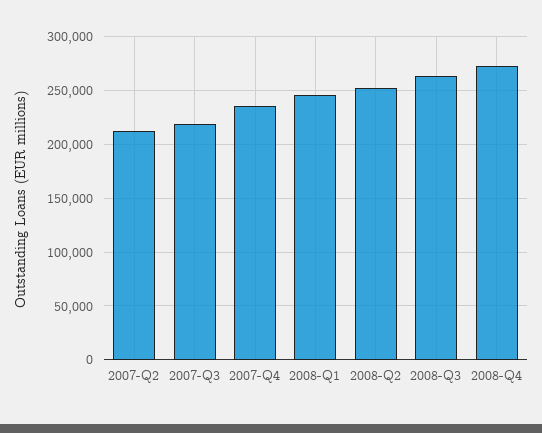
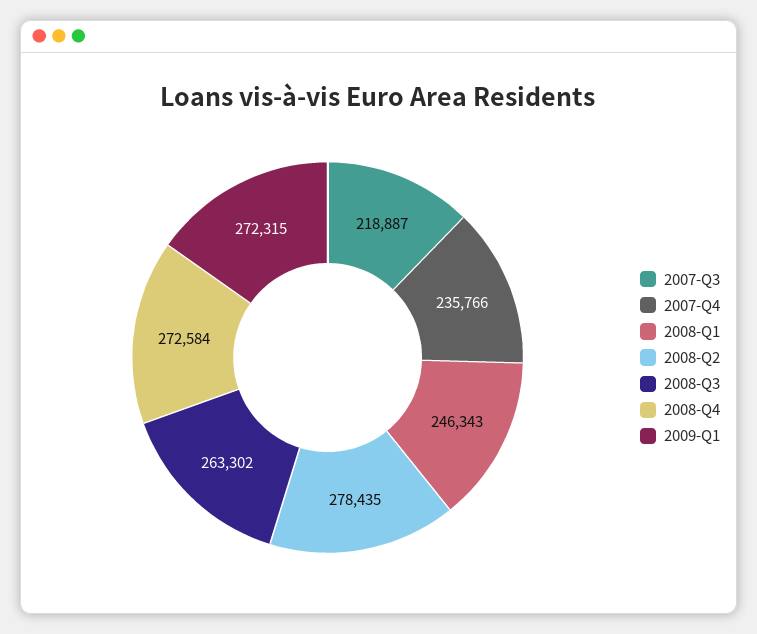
2007-Q2: 210000 -> none
2008-Q2: 250000 -> 278435
2009-Q1: none -> 272315

